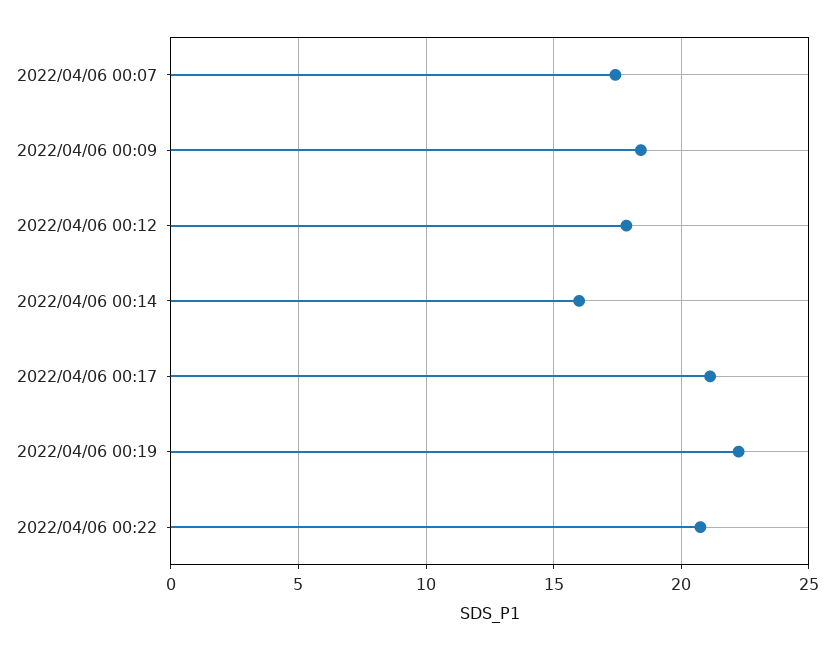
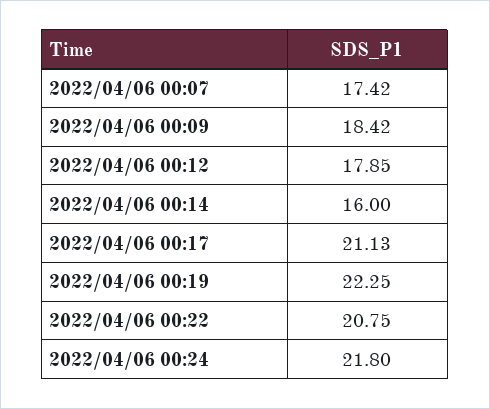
2022/04/06 00:24: none -> 21.8

